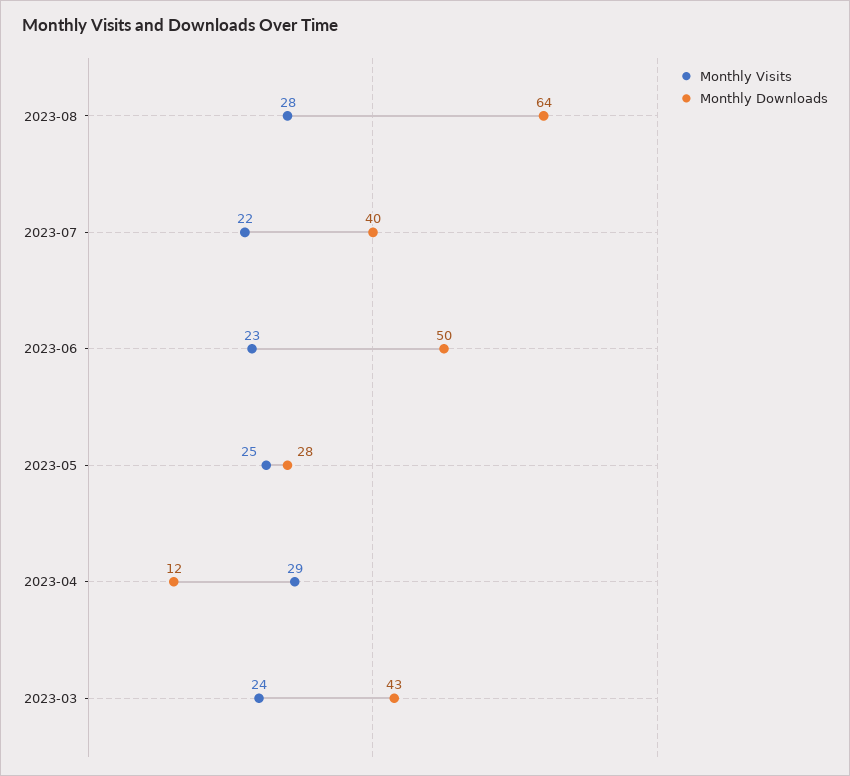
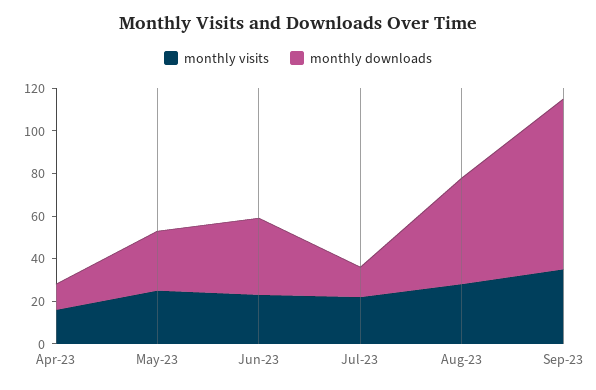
Monthly Downloads, 2023-08: 64 -> 50
Monthly Downloads, 2023-07: 40 -> 15
Monthly Downloads, 2023-06: 50 -> 35
Monthly Visits, 2023-04: 29 -> 15
Monthly Visits, 2023-03: 24 -> none
Monthly Downloads, 2023-03: 43 -> none
Monthly Visits, Sep-23: none -> 35
Monthly Downloads, Sep-23: none -> 80

